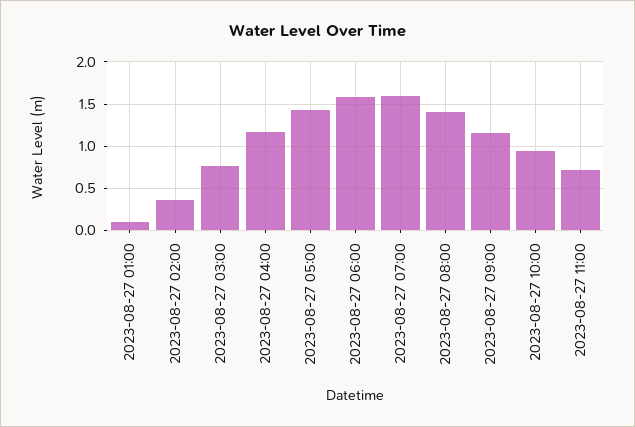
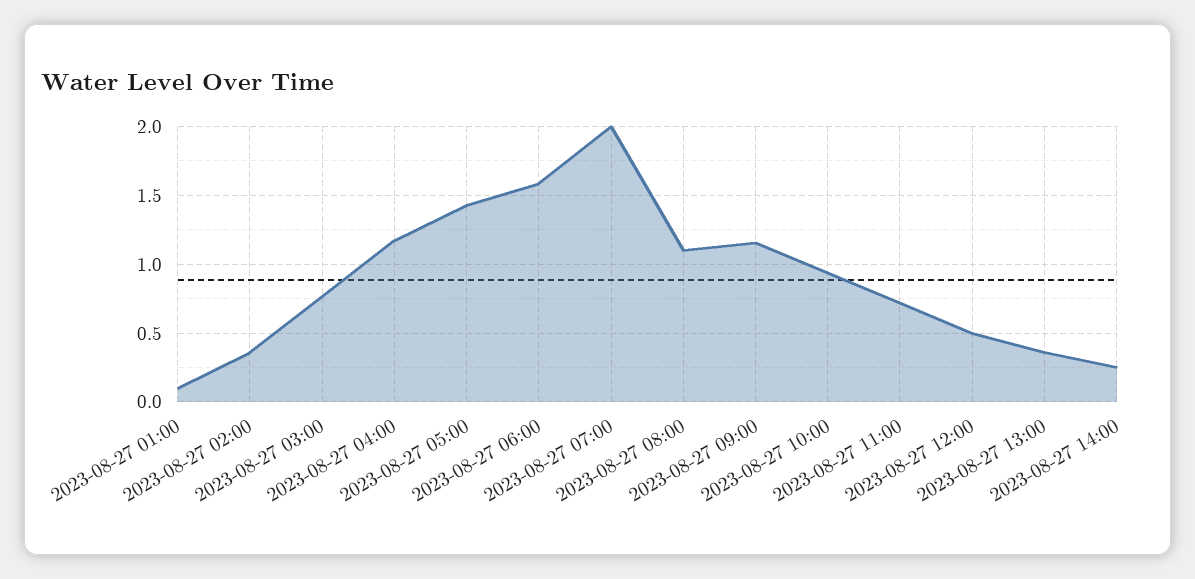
2023-08-27 07:00: 1.6 -> 2
2023-08-27 08:00: 1.4 -> 1.1
2023-08-27 12:00: none -> 0.5
2023-08-27 13:00: none -> 0.35
2023-08-27 14:00: none -> 0.25

